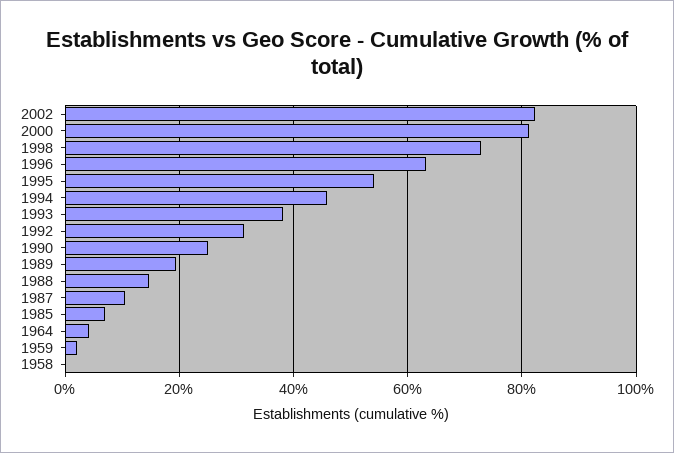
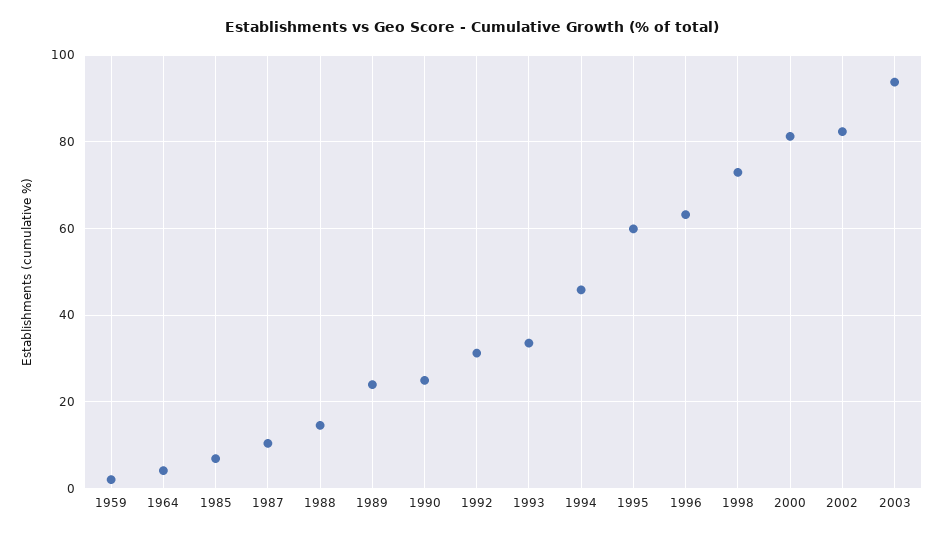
1995: 54 -> 60
1993: 38 -> 34
1989: 20 -> 24
1958: 0 -> none
2003: none -> 94

